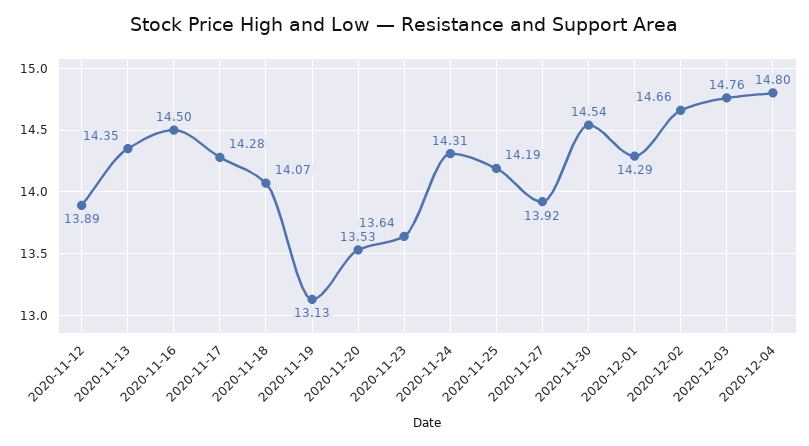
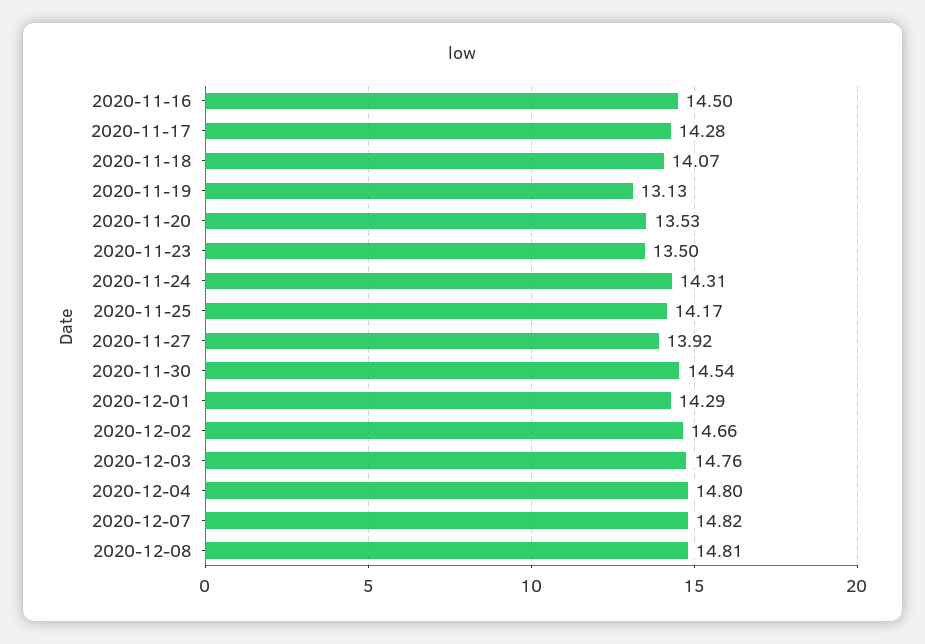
2020-11-12: 13.89 -> none
2020-11-13: 14.35 -> none
2020-11-23: 13.64 -> 13.5
2020-11-25: 14.19 -> 14.17
2020-12-07: none -> 14.82
2020-12-08: none -> 14.81

